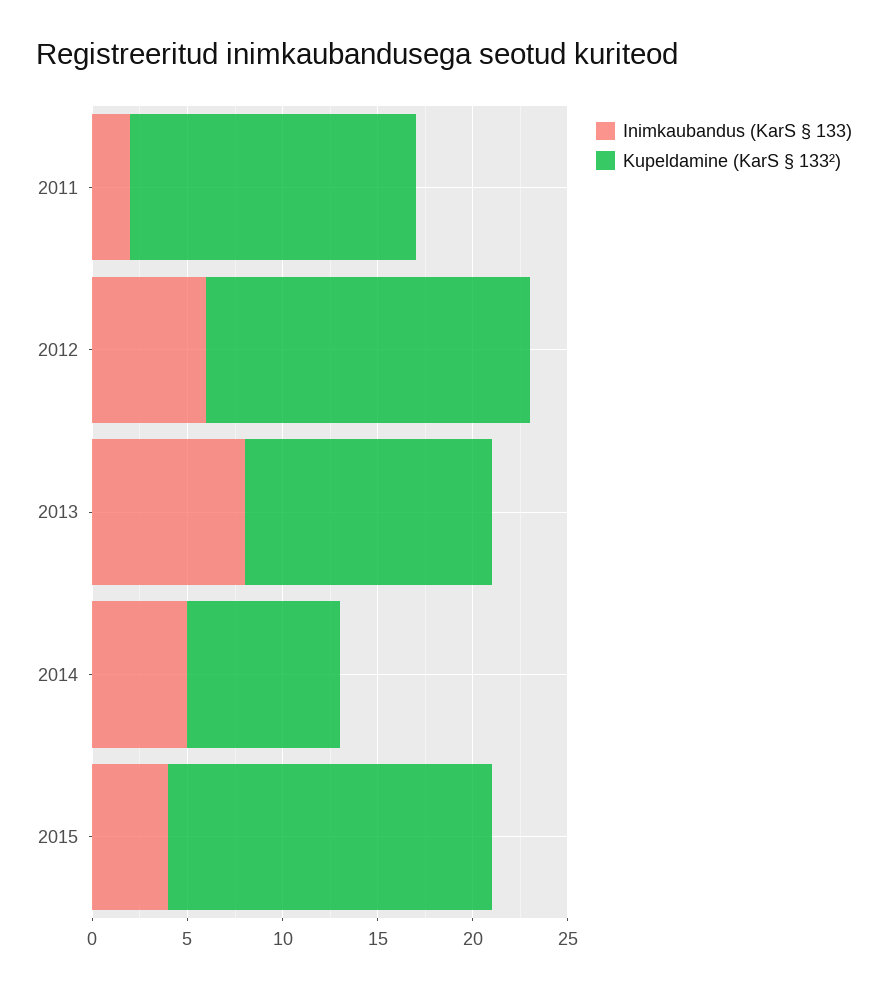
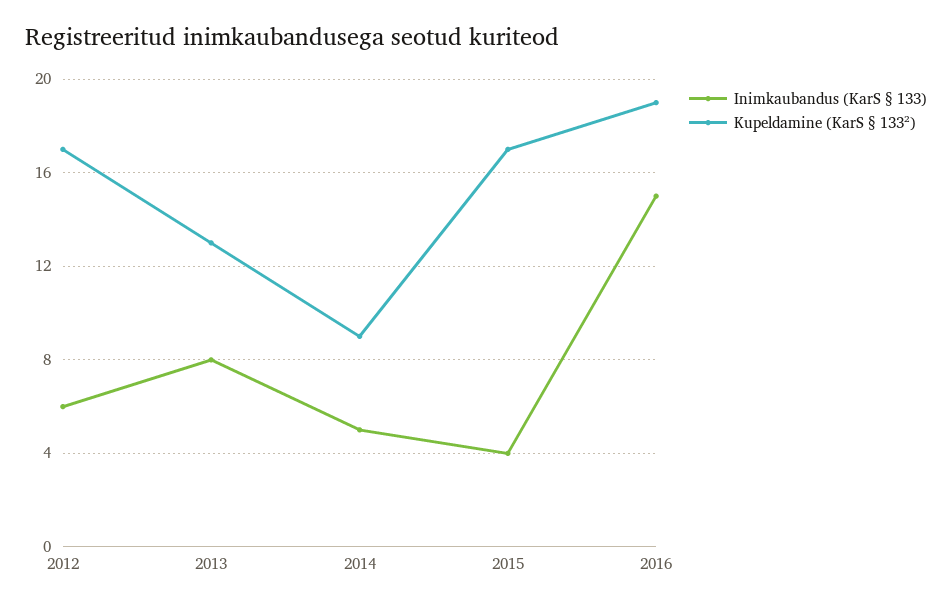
Inimkaubandus (KarS § 133), 2011: 2 -> none
Kupeldamine (KarS § 133²), 2011: 15 -> none
Kupeldamine (KarS § 133²), 2014: 8 -> 9
Inimkaubandus (KarS § 133), 2016: none -> 15
Kupeldamine (KarS § 133²), 2016: none -> 19

